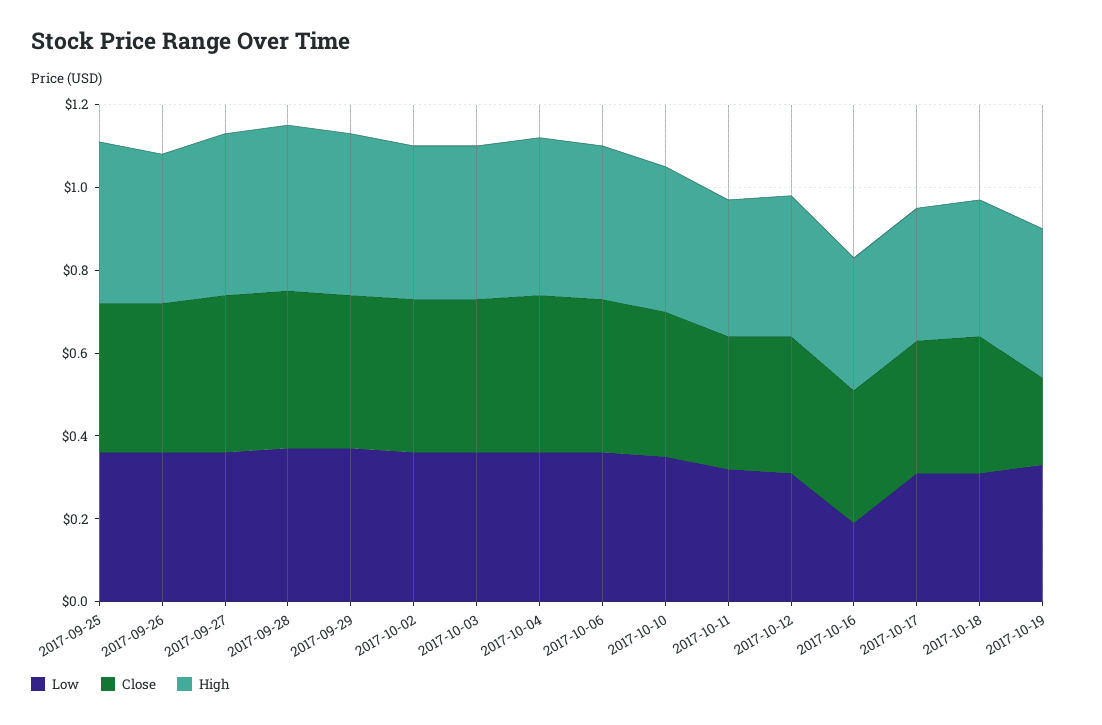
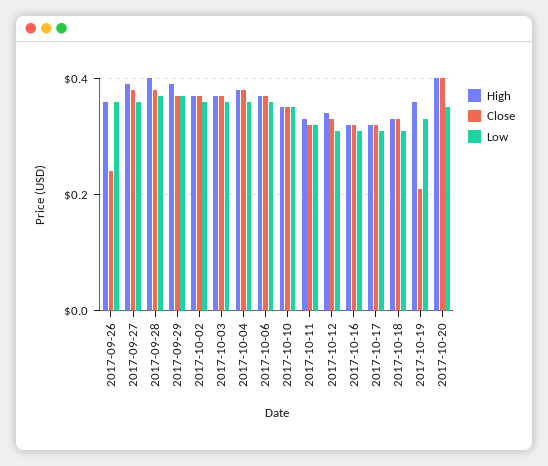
Low, 2017-09-25: 0.35 -> none
Close, 2017-09-25: 0.35 -> none
High, 2017-09-25: 0.4 -> none
Close, 2017-09-26: 0.35 -> 0.25
Low, 2017-10-16: 0.2 -> 0.3
High, 2017-10-20: none -> 0.4
Close, 2017-10-20: none -> 0.4
Low, 2017-10-20: none -> 0.35

